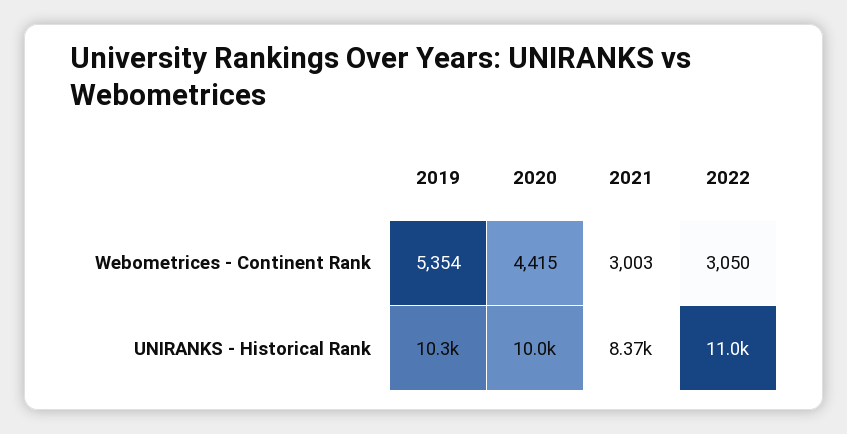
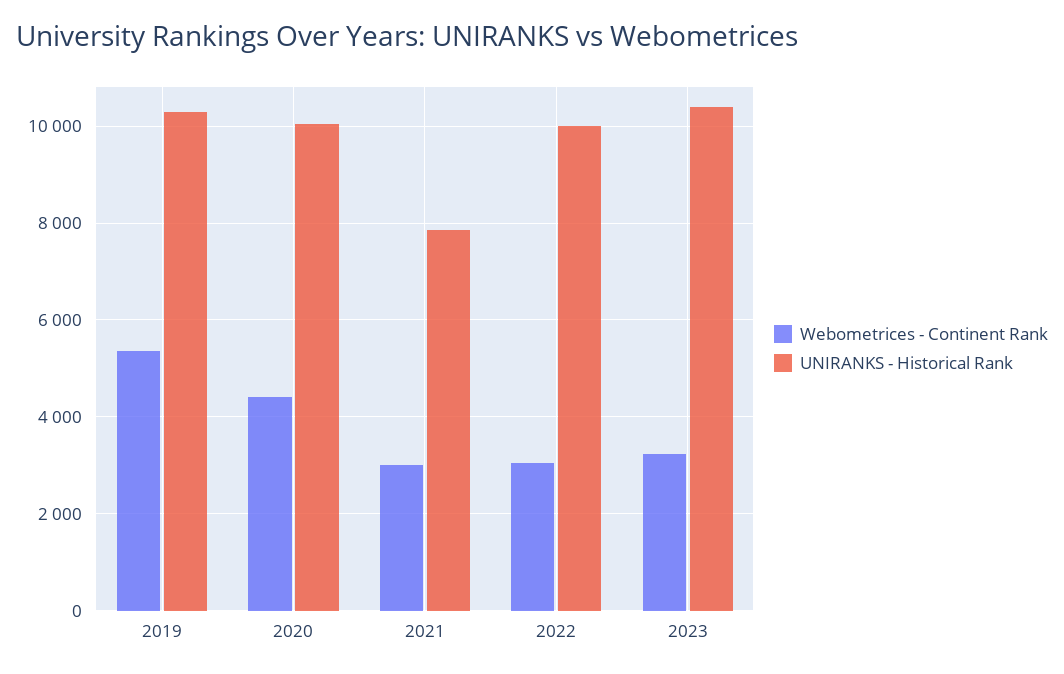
UNIRANKS - Historical Rank, 2021: 8370 -> 7800
UNIRANKS - Historical Rank, 2022: 11000 -> 10000
Webometrices - Continent Rank, 2023: none -> 3200
UNIRANKS - Historical Rank, 2023: none -> 10400

